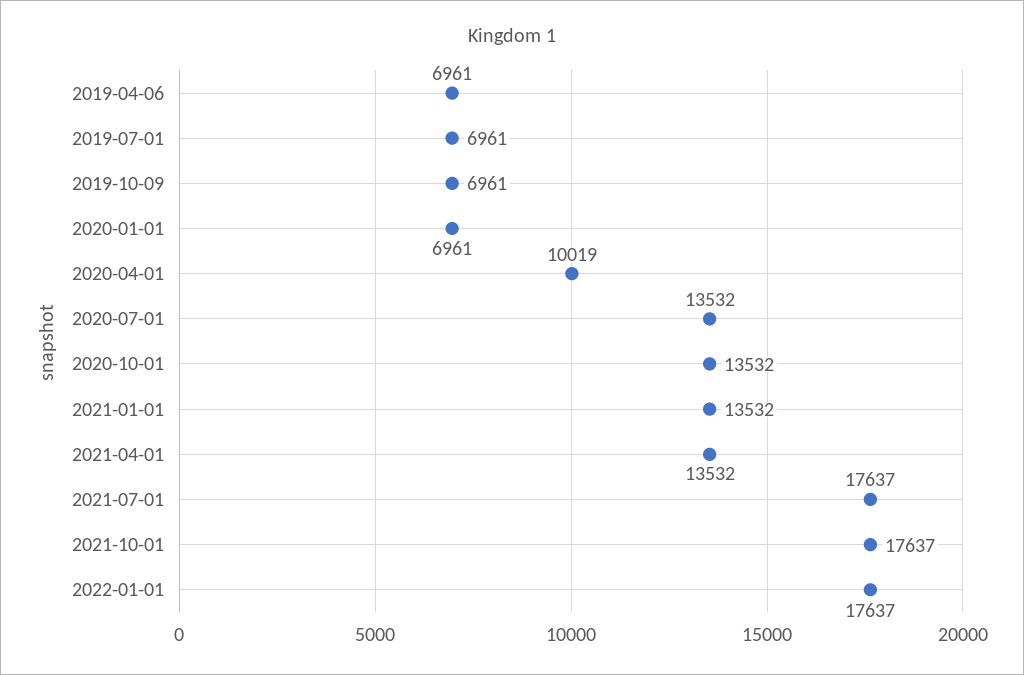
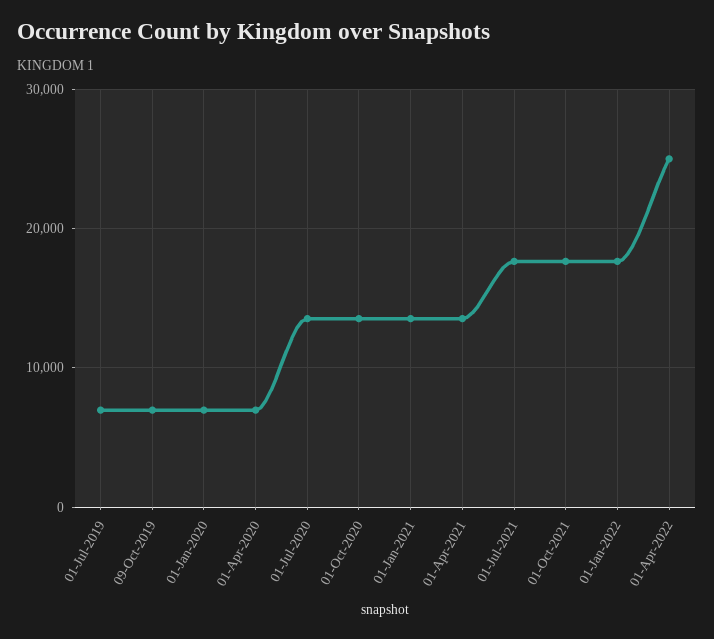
2019-04-06: 6961 -> none
2020-04-01: 10019 -> 7000
01-Apr-2022: none -> 25000

